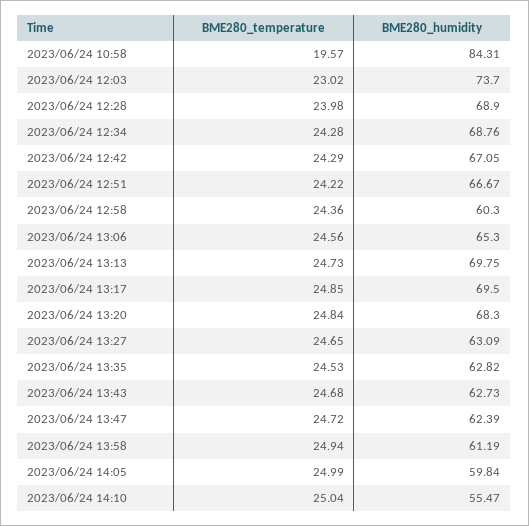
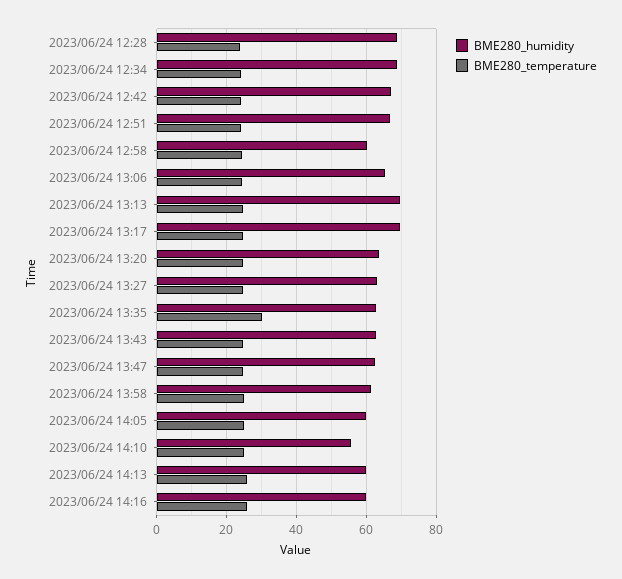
BME280_temperature, 2023/06/24 10:58: 19.57 -> none
BME280_humidity, 2023/06/24 10:58: 84.31 -> none
BME280_temperature, 2023/06/24 12:03: 23.02 -> none
BME280_humidity, 2023/06/24 12:03: 73.7 -> none
BME280_humidity, 2023/06/24 13:20: 68.3 -> 64
BME280_temperature, 2023/06/24 13:35: 24.53 -> 30
BME280_humidity, 2023/06/24 14:13: none -> 60
BME280_temperature, 2023/06/24 14:13: none -> 26
BME280_humidity, 2023/06/24 14:16: none -> 60
BME280_temperature, 2023/06/24 14:16: none -> 26

